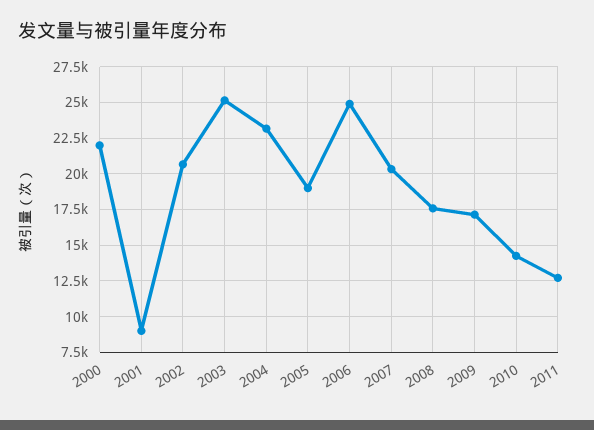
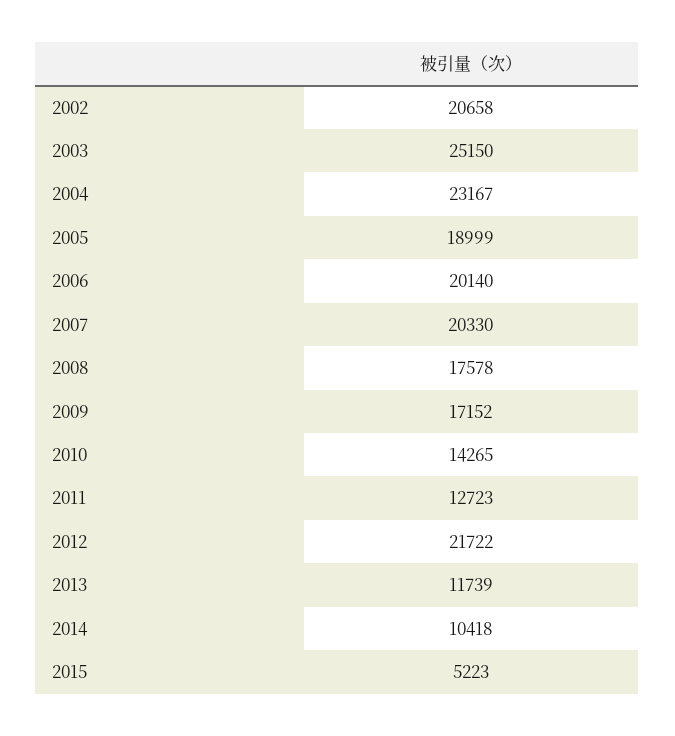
2000: 22000 -> none
2001: 9000 -> none
2006: 25000 -> 20140
2012: none -> 21722
2013: none -> 11739
2014: none -> 10418
2015: none -> 5223

